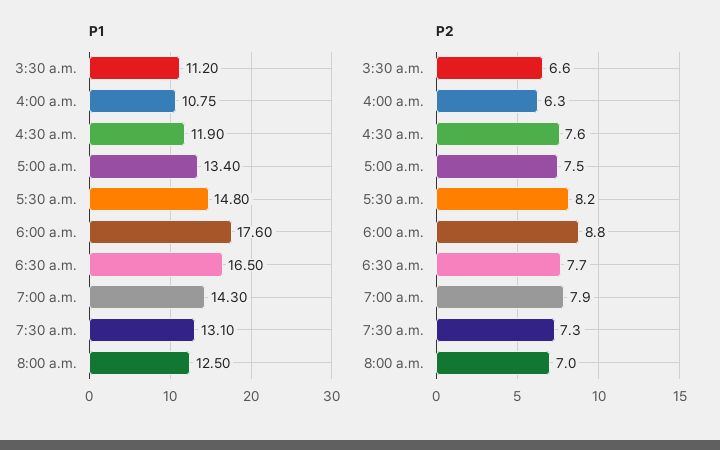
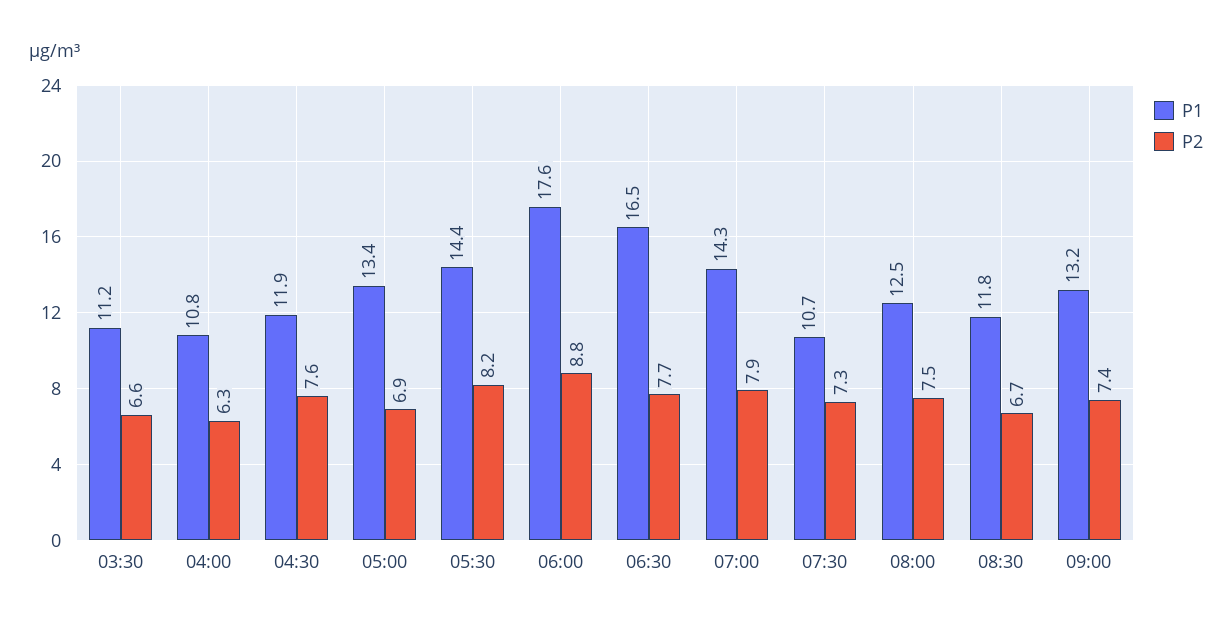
P1, 5:30 a.m.: 14.8 -> 14.4
P1, 7:30 a.m.: 13.1 -> 10.7
P2, 5:00 a.m.: 7.5 -> 6.9
P2, 8:00 a.m.: 7 -> 7.5
P1, 08:30: none -> 11.8
P2, 08:30: none -> 6.7
P1, 09:00: none -> 13.2
P2, 09:00: none -> 7.4

